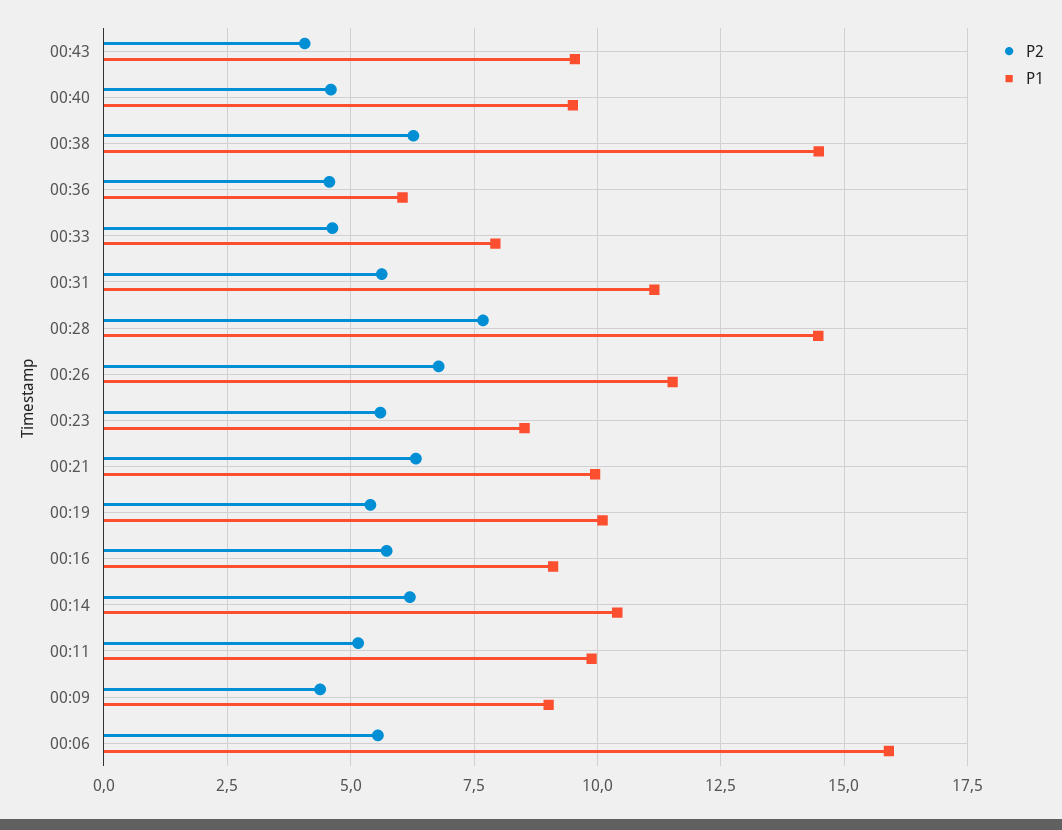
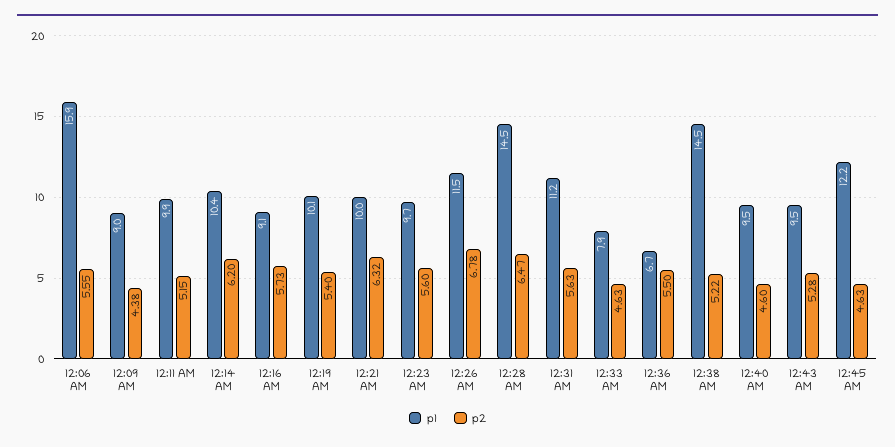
P2, 00:43: 4 -> 5.28
P2, 00:38: 6.25 -> 5.22
P2, 00:36: 4.5 -> 5.5
P1, 00:36: 6 -> 6.7
P2, 00:28: 7.75 -> 6.47
P1, 00:23: 8.5 -> 9.7
P1, 12:45 AM: none -> 12.2
P2, 12:45 AM: none -> 4.63

